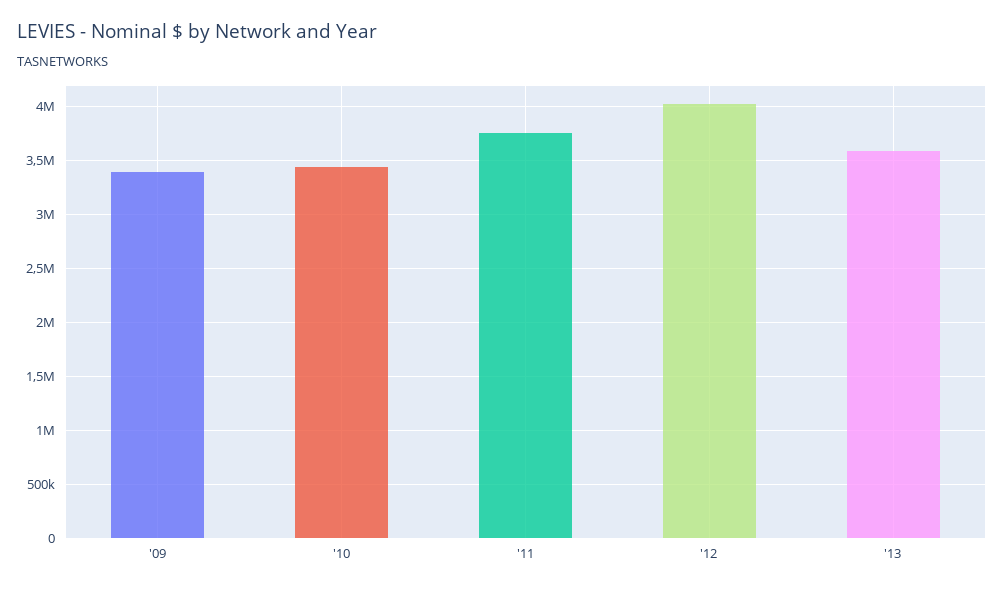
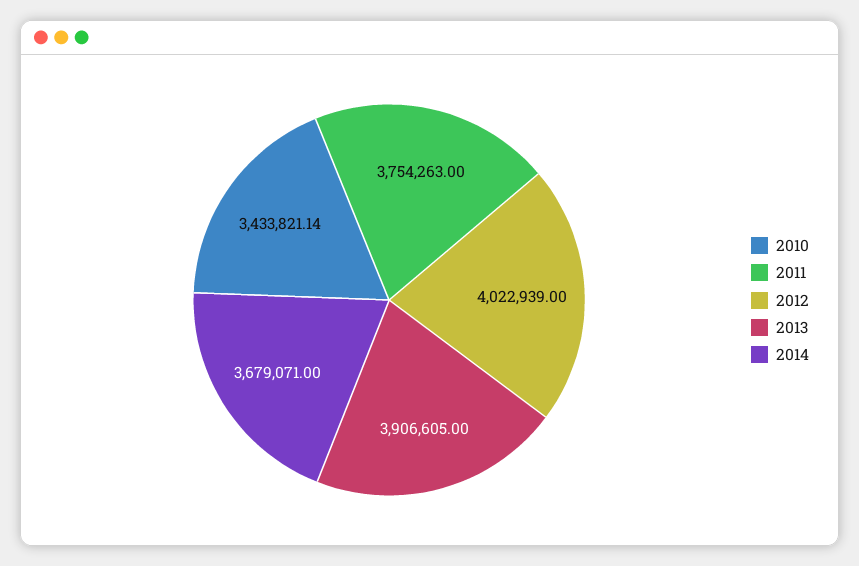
'09: 3400000 -> none
'13: 3600000 -> 3906605
2014: none -> 3679071

